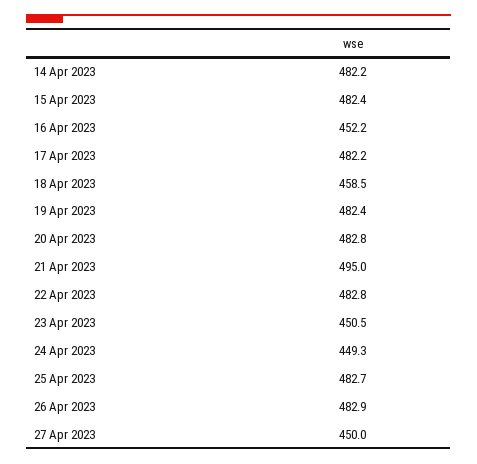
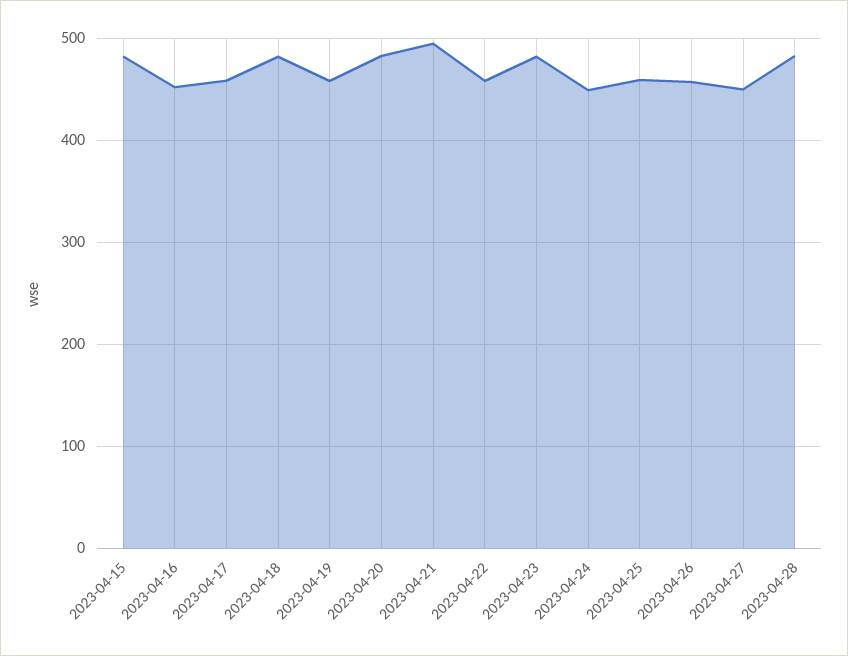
14 Apr 2023: 482.2 -> none
17 Apr 2023: 482.2 -> 460
18 Apr 2023: 458.5 -> 480
19 Apr 2023: 482.4 -> 460
22 Apr 2023: 482.8 -> 460
23 Apr 2023: 450.5 -> 480
25 Apr 2023: 482.7 -> 460
26 Apr 2023: 482.9 -> 460
2023-04-28: none -> 480

